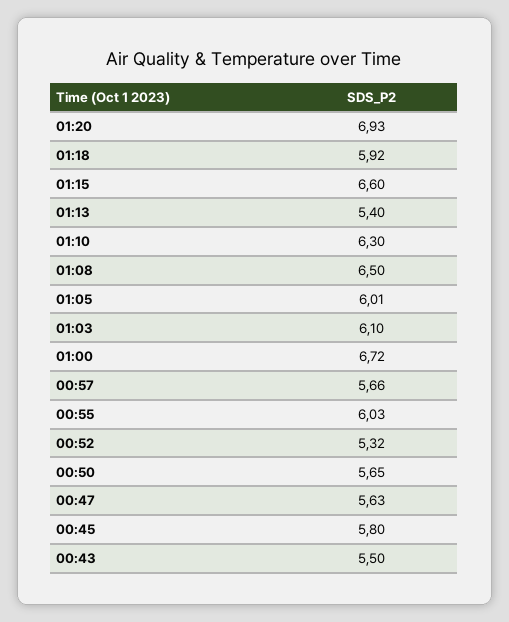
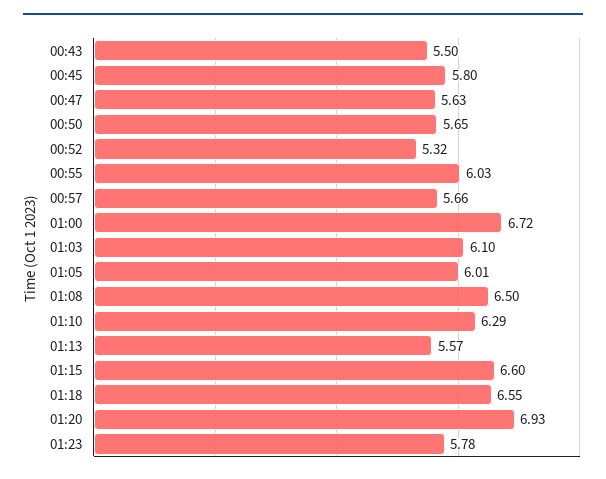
01:18: 5.92 -> 6.55
01:13: 5.4 -> 5.57
01:10: 6.3 -> 6.29
01:23: none -> 5.78

